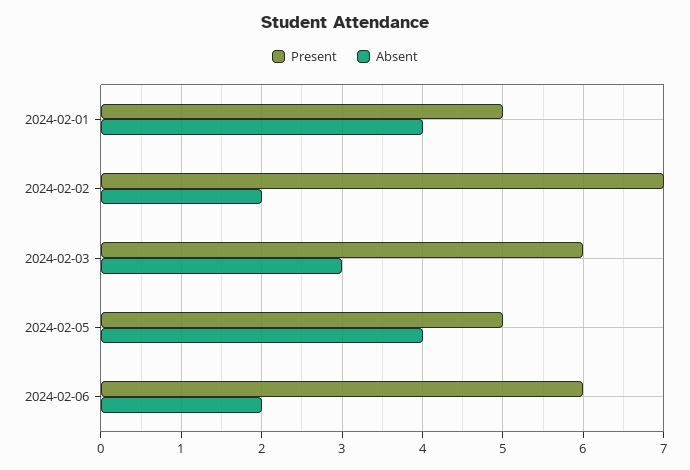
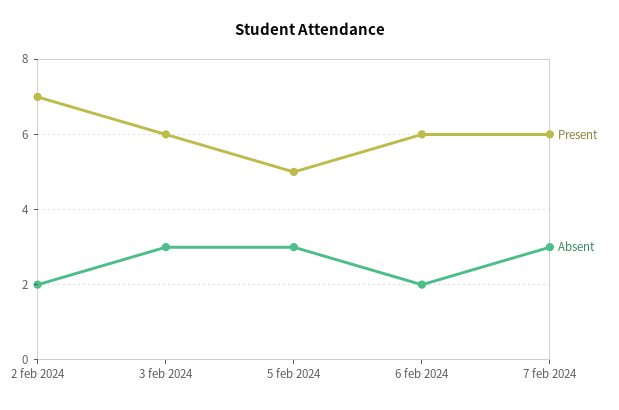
Present, 2024-02-01: 5 -> none
Absent, 2024-02-01: 4 -> none
Absent, 2024-02-05: 4 -> 3
Present, 7 feb 2024: none -> 6
Absent, 7 feb 2024: none -> 3

